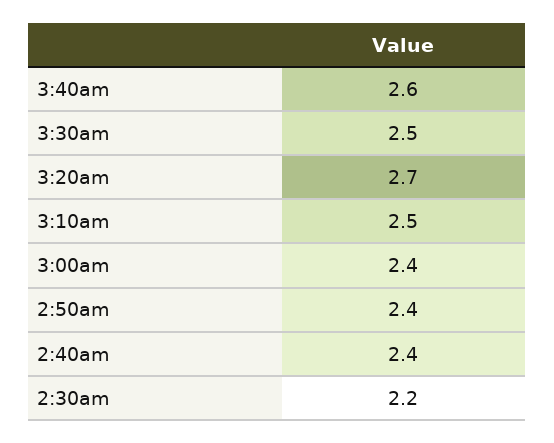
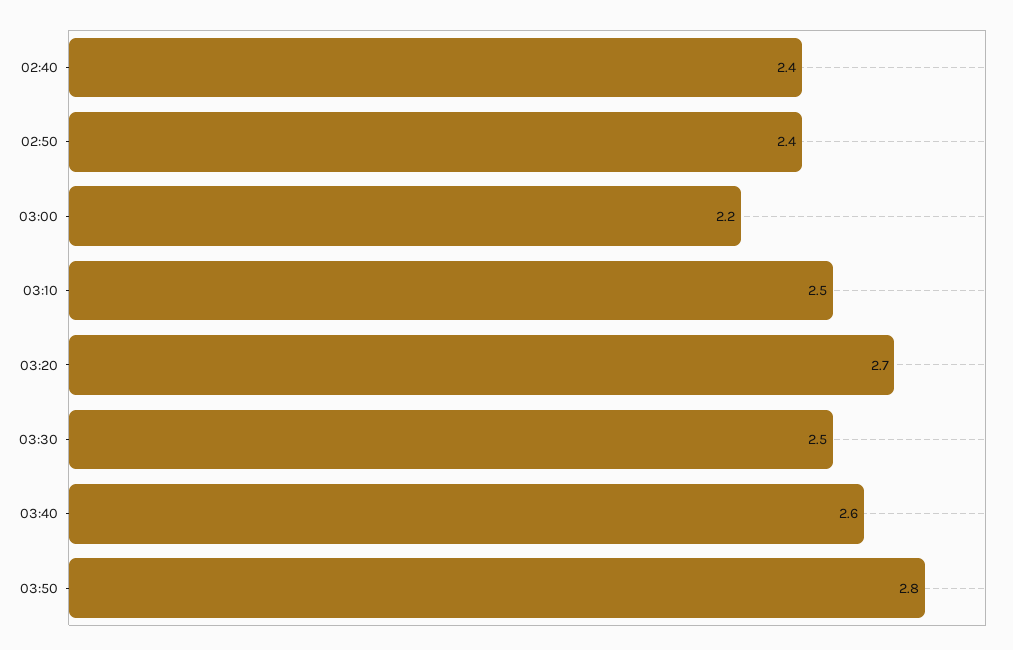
3:00am: 2.4 -> 2.2
2:30am: 2.2 -> none
03:50: none -> 2.8

